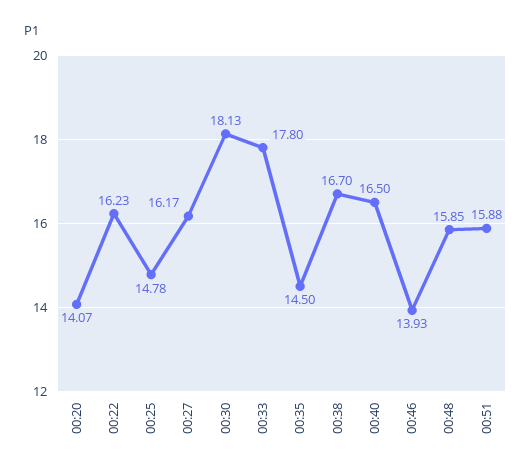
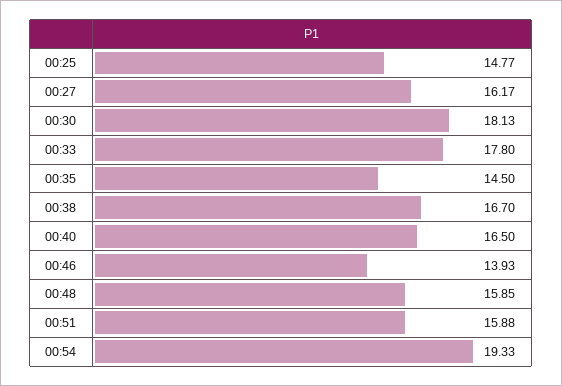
00:20: 14.07 -> none
00:22: 16.23 -> none
00:25: 14.78 -> 14.77
00:54: none -> 19.33

